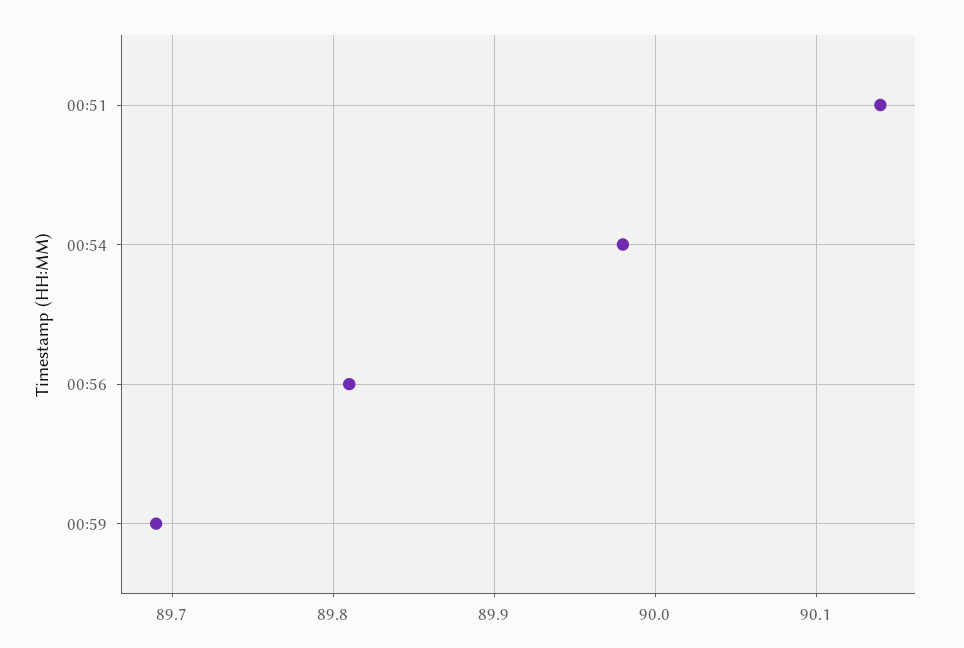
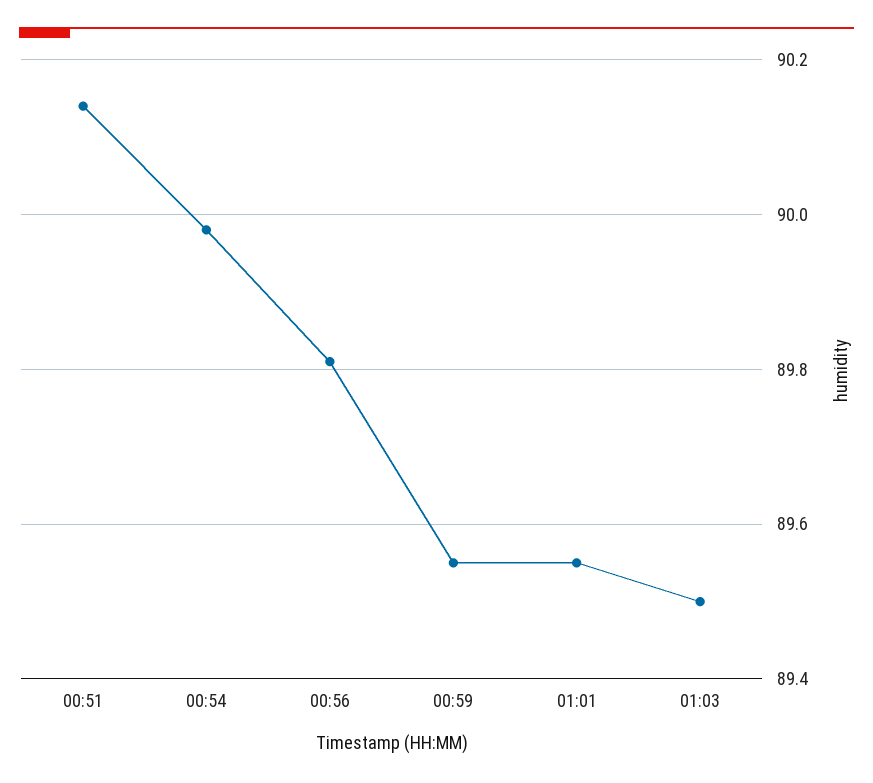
00:59: 89.69 -> 89.55
01:01: none -> 89.55
01:03: none -> 89.5

